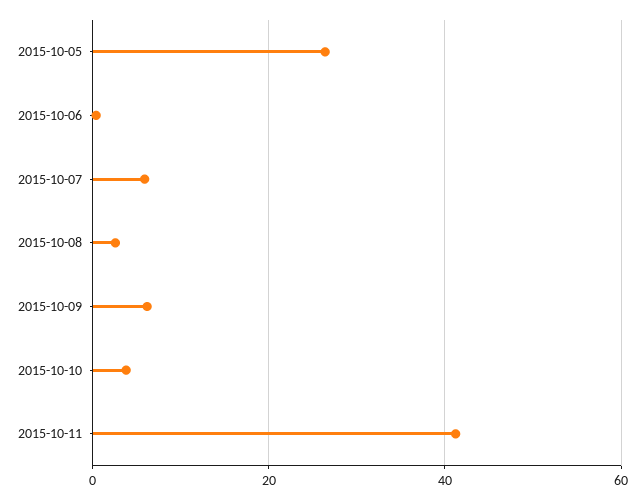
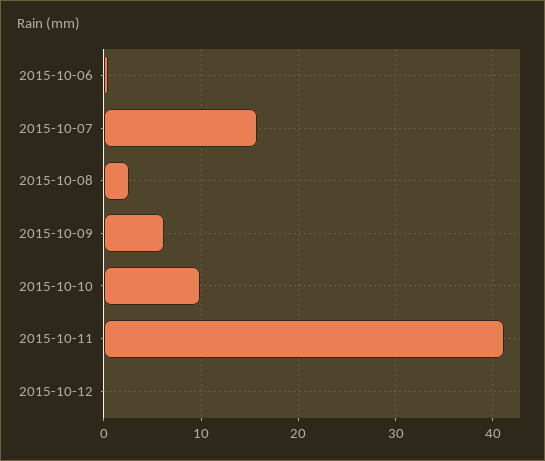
2015-10-05: 26 -> none
2015-10-07: 6 -> 16
2015-10-10: 4 -> 10
2015-10-12: none -> 0

